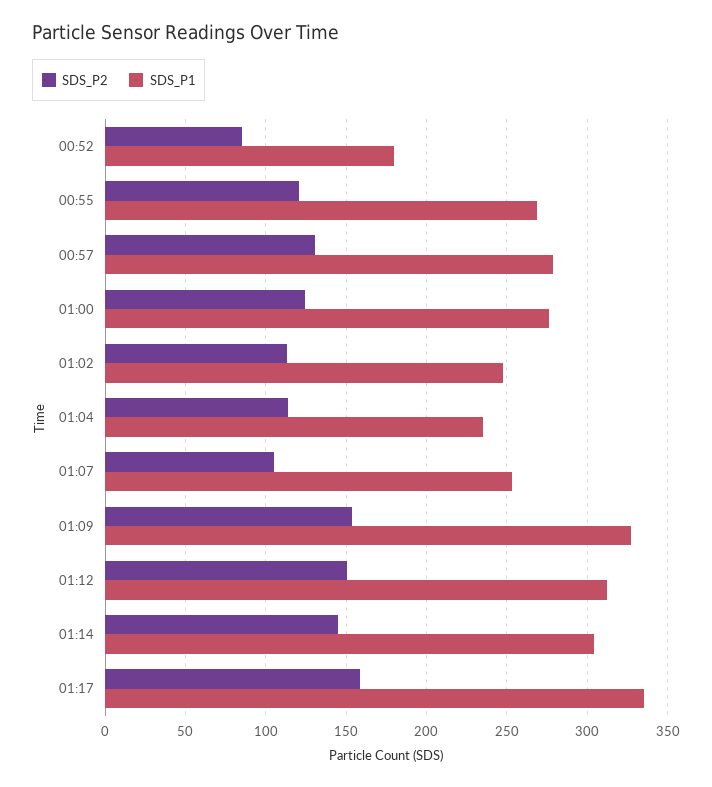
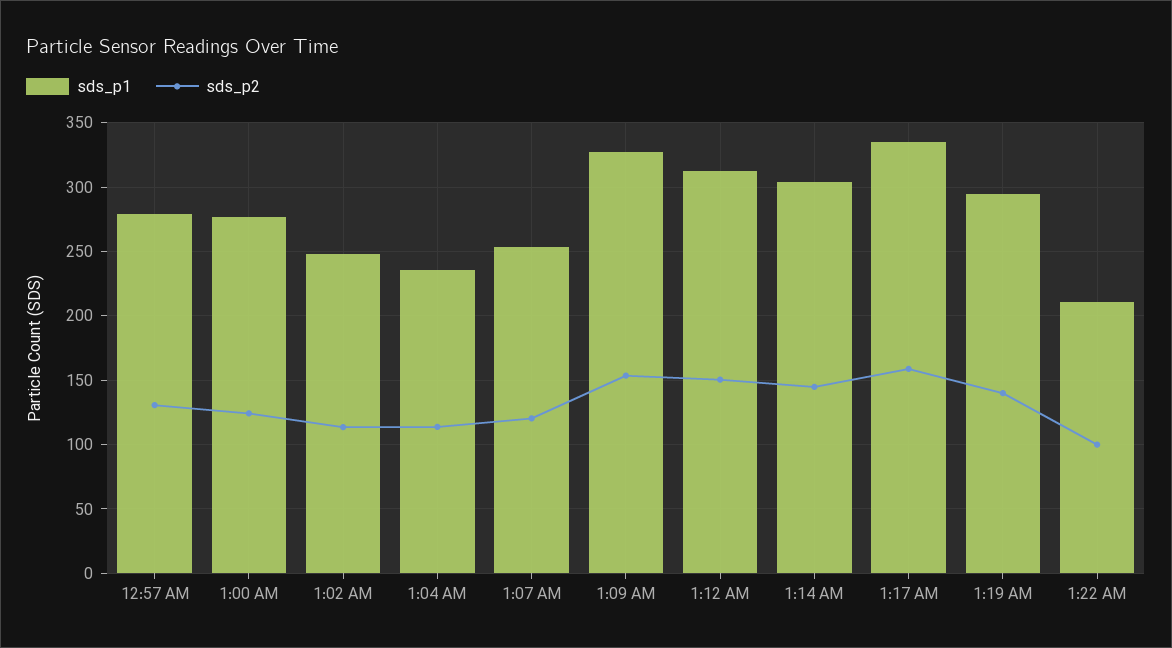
SDS_P2, 00:52: 85 -> none
SDS_P1, 00:52: 180 -> none
SDS_P2, 00:55: 120 -> none
SDS_P1, 00:55: 270 -> none
SDS_P2, 01:07: 105 -> 120
SDS_P1, 1:19 AM: none -> 295
SDS_P2, 1:19 AM: none -> 140
SDS_P1, 1:22 AM: none -> 210
SDS_P2, 1:22 AM: none -> 100

